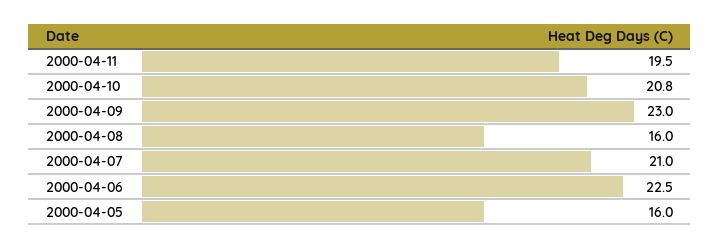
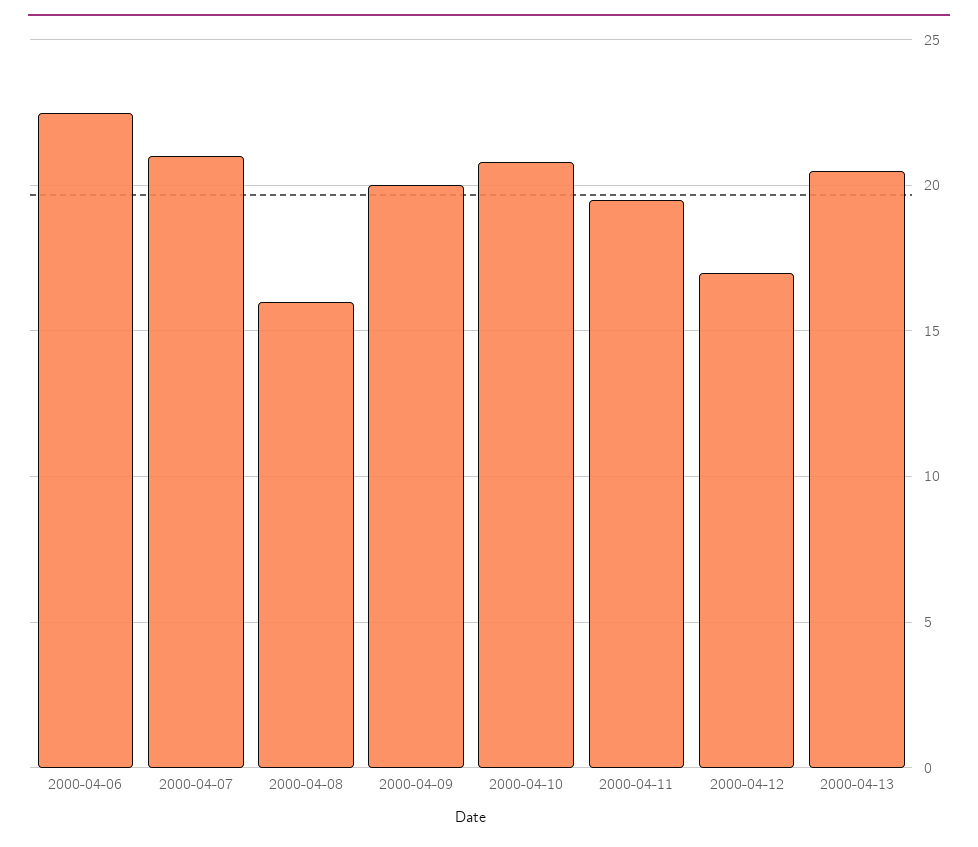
2000-04-09: 23 -> 20
2000-04-05: 16 -> none
2000-04-12: none -> 17
2000-04-13: none -> 20.5

